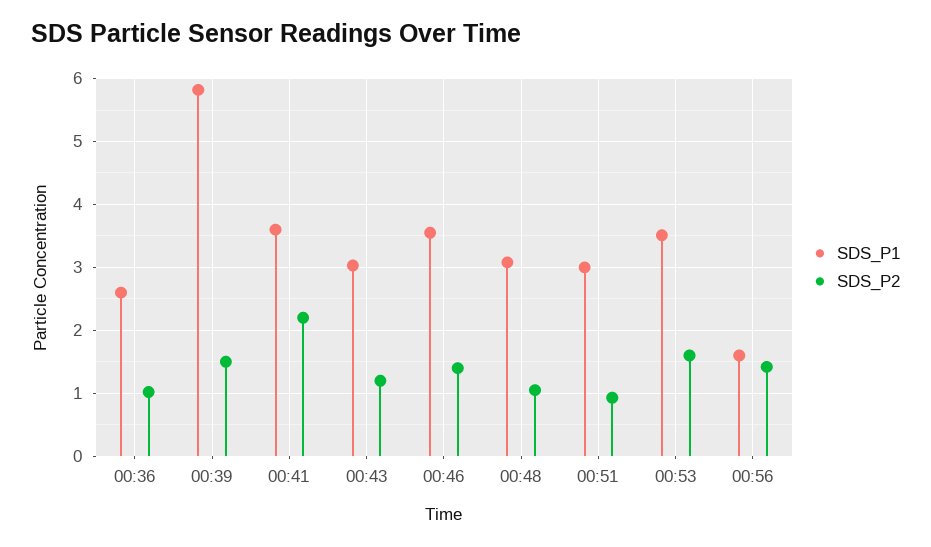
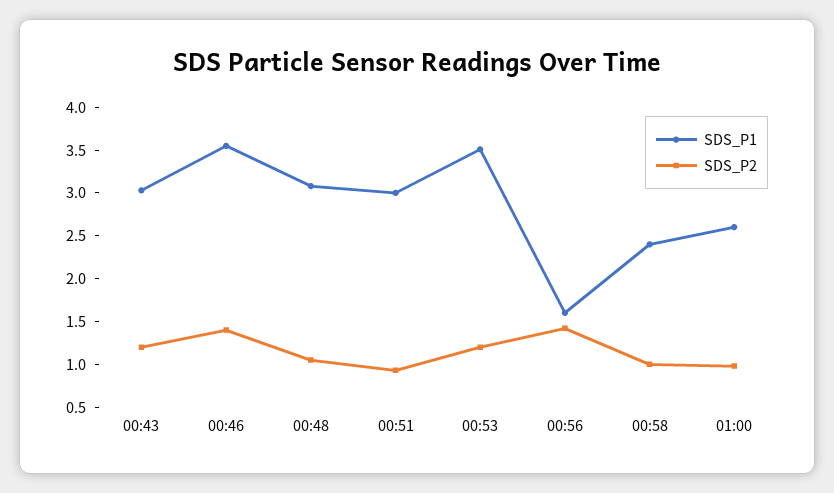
SDS_P1, 00:36: 2.6 -> none
SDS_P2, 00:36: 1 -> none
SDS_P1, 00:39: 5.8 -> none
SDS_P2, 00:39: 1.5 -> none
SDS_P1, 00:41: 3.6 -> none
SDS_P2, 00:41: 2.2 -> none
SDS_P2, 00:53: 1.6 -> 1.2
SDS_P1, 00:58: none -> 2.4
SDS_P2, 00:58: none -> 1
SDS_P1, 01:00: none -> 2.6
SDS_P2, 01:00: none -> 1

